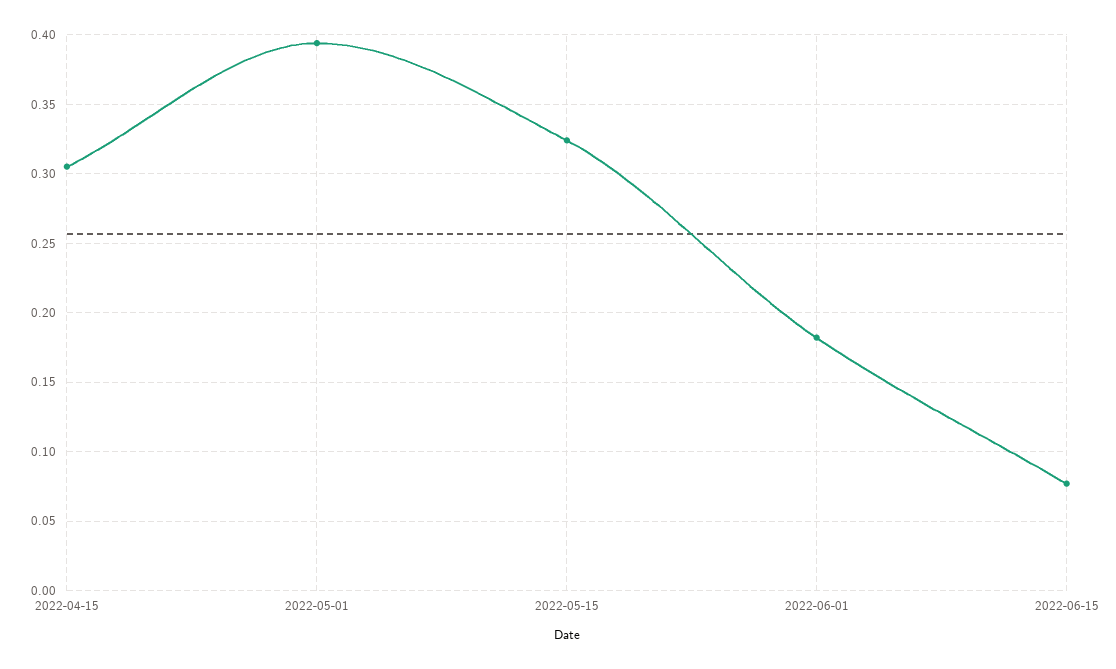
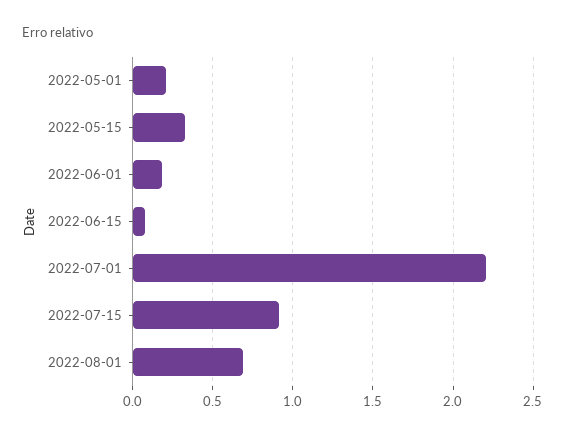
2022-04-15: 0.305 -> none
2022-05-01: 0.395 -> 0.2
2022-07-01: none -> 2.2
2022-07-15: none -> 0.9
2022-08-01: none -> 0.7

